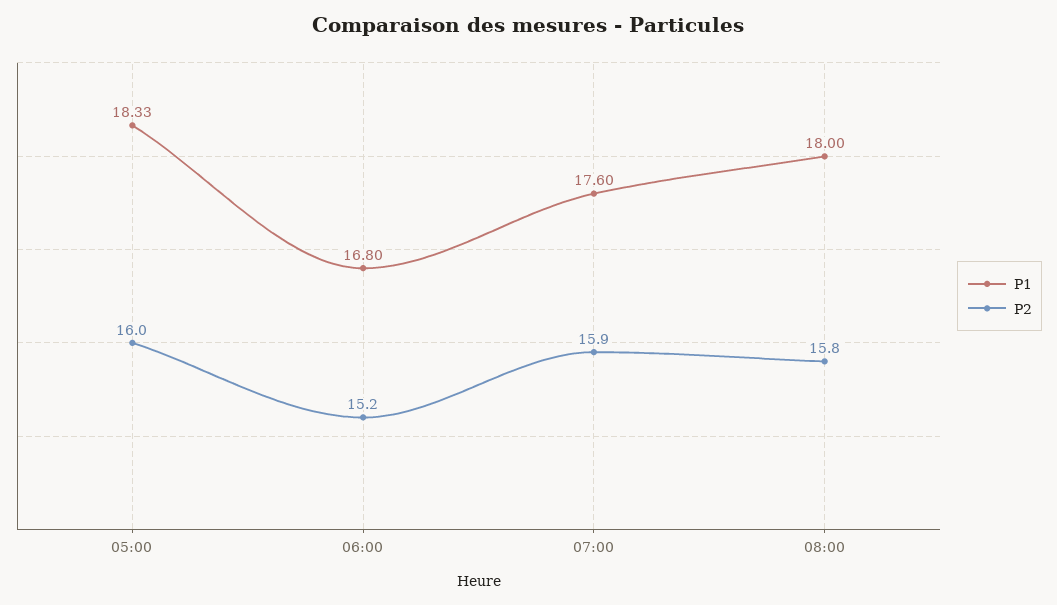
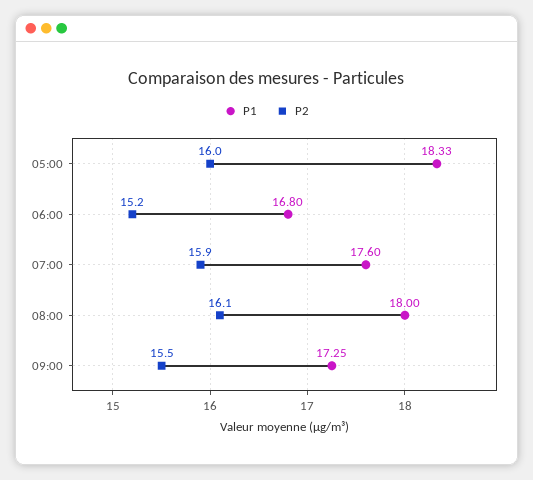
P2, 08:00: 15.8 -> 16.1
P1, 09:00: none -> 17.25
P2, 09:00: none -> 15.5

